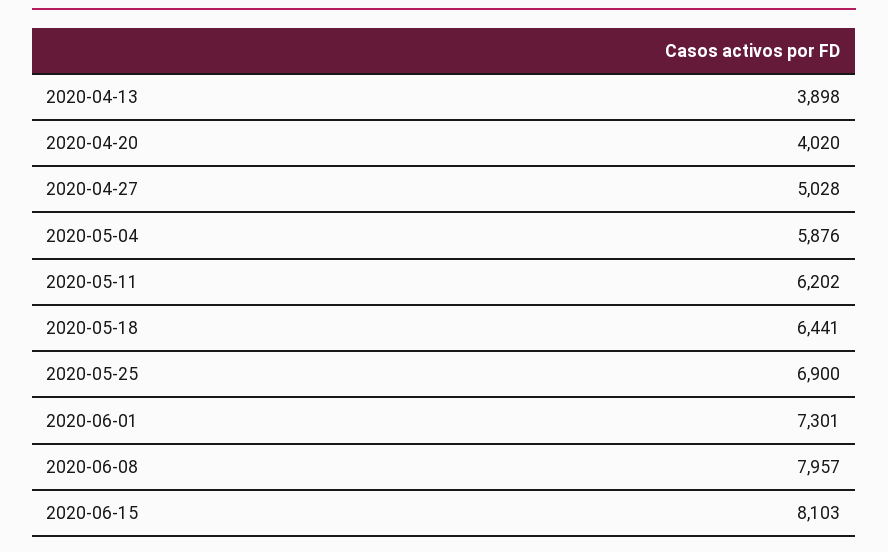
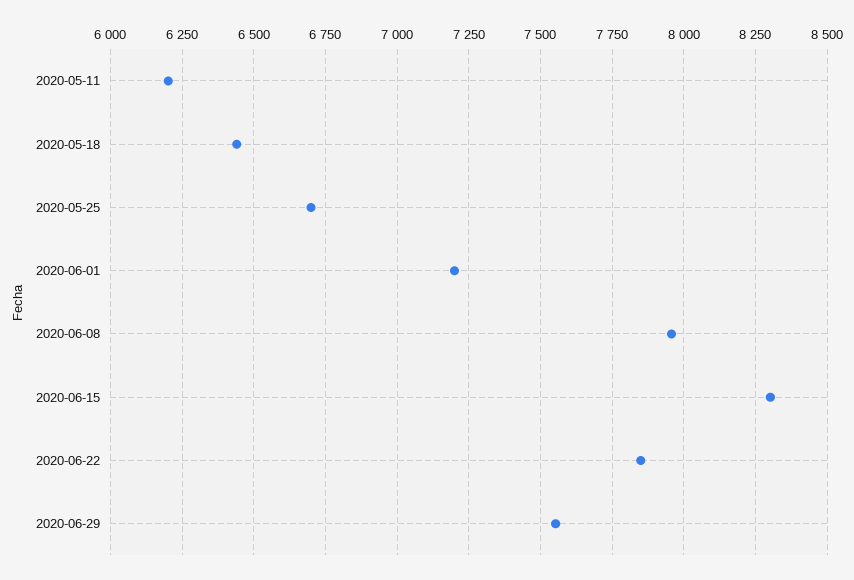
2020-04-13: 3898 -> none
2020-04-20: 4020 -> none
2020-04-27: 5028 -> none
2020-05-04: 5876 -> none
2020-05-25: 6900 -> 6700
2020-06-01: 7301 -> 7200
2020-06-15: 8103 -> 8300
2020-06-22: none -> 7850
2020-06-29: none -> 7550

